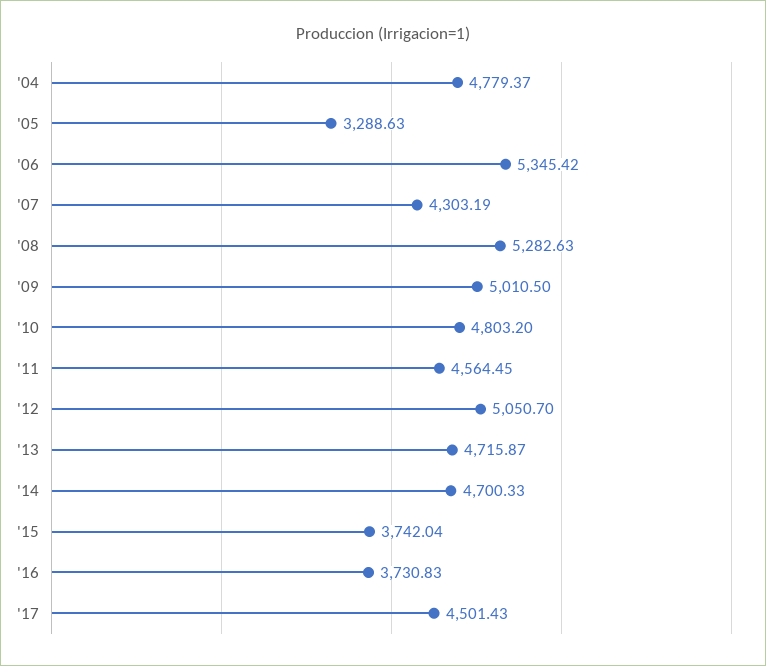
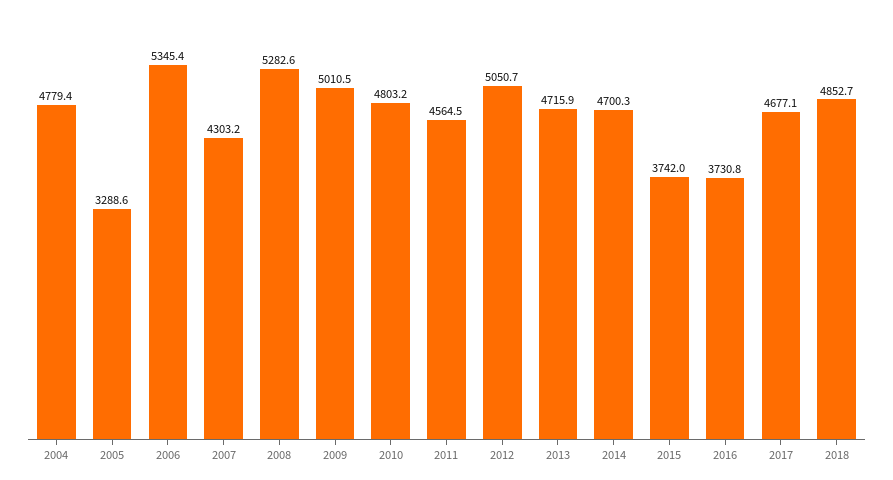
'17: 4501.43 -> 4677.1
2018: none -> 4852.7

